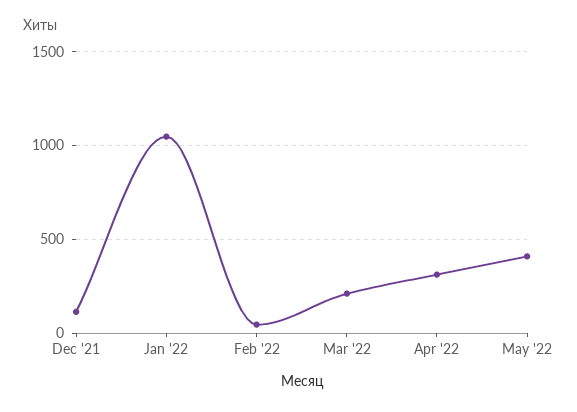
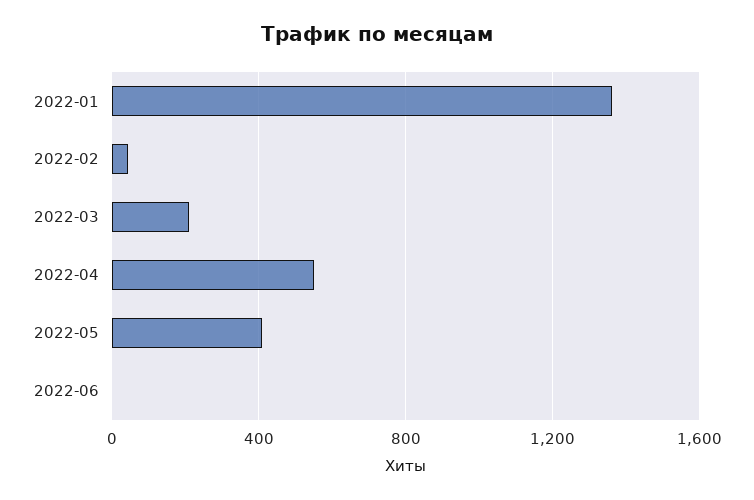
Dec '21: 100 -> none
Jan '22: 1050 -> 1350
Apr '22: 300 -> 550
2022-06: none -> 0

